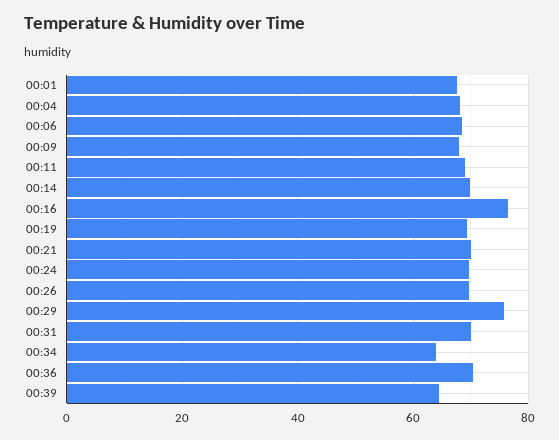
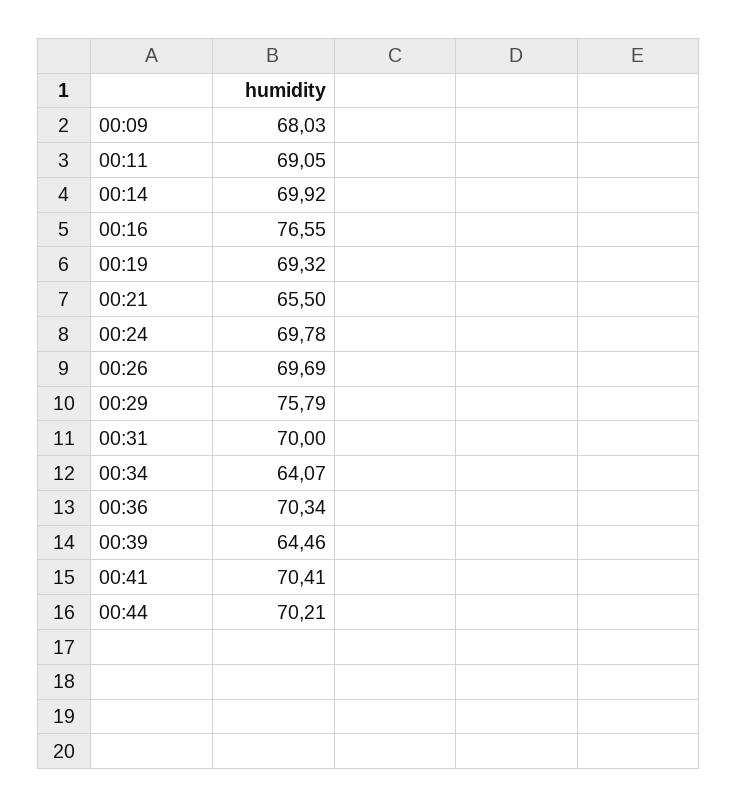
00:01: 68 -> none
00:04: 68 -> none
00:06: 68 -> none
00:21: 70 -> 65.5
00:41: none -> 70.41
00:44: none -> 70.21

